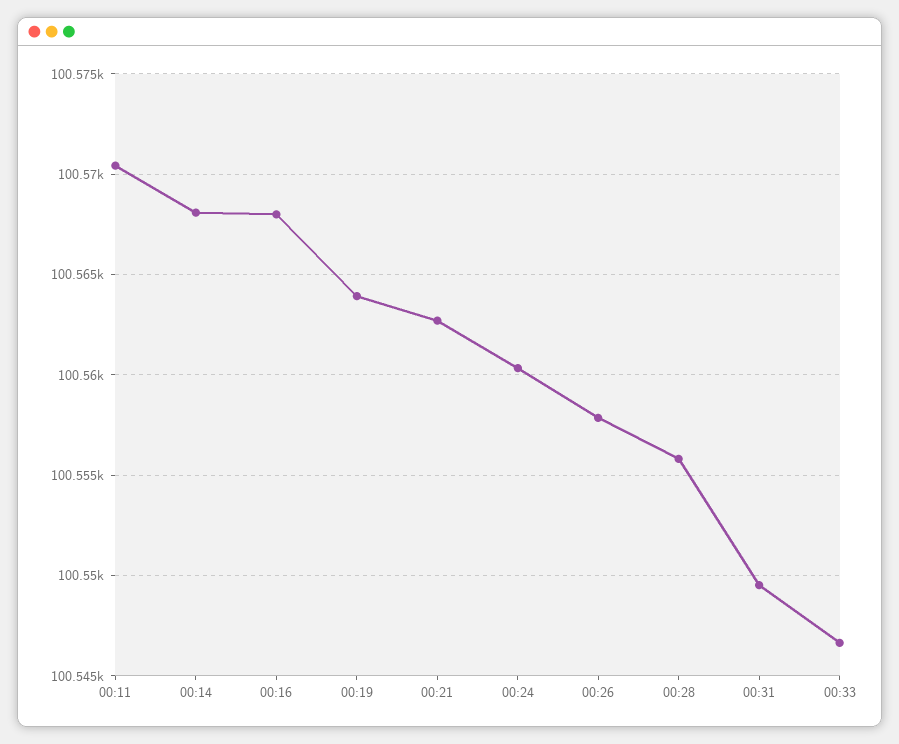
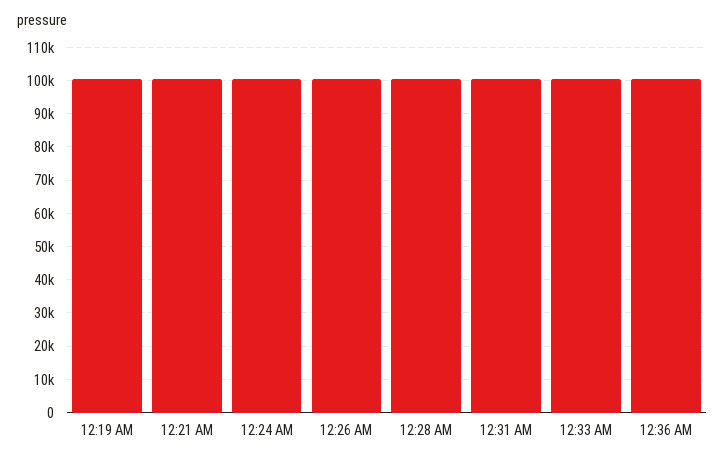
00:11: 100570.5 -> none
00:14: 100568 -> none
00:16: 100568 -> none
12:36 AM: none -> 100000

